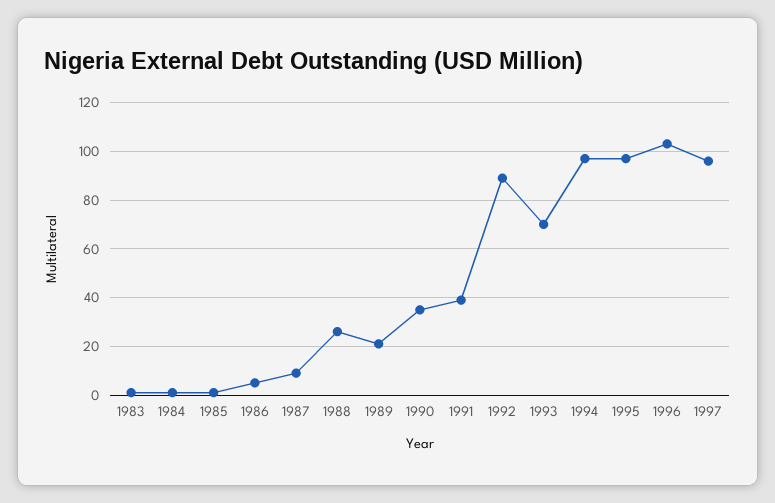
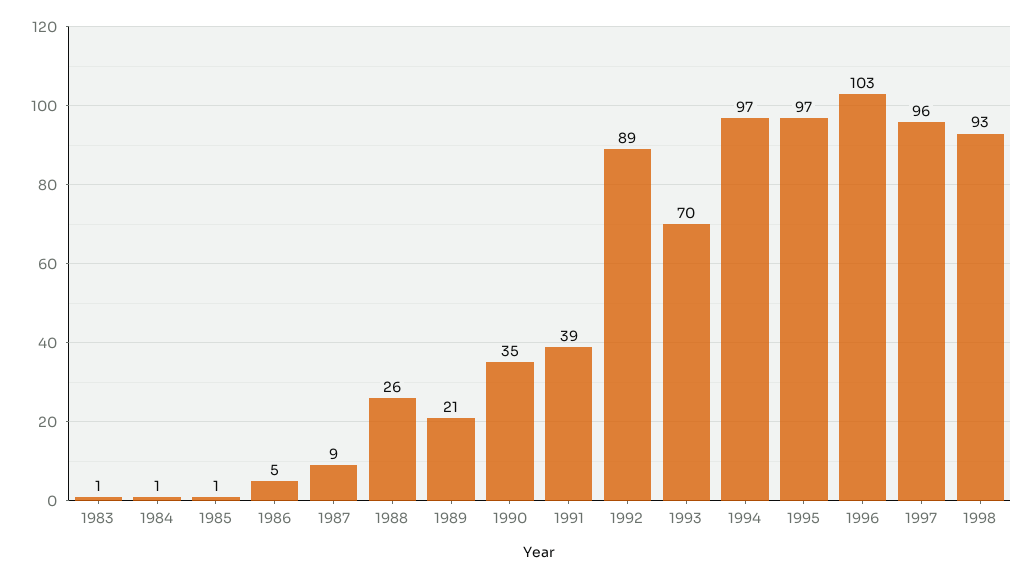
1998: none -> 93

